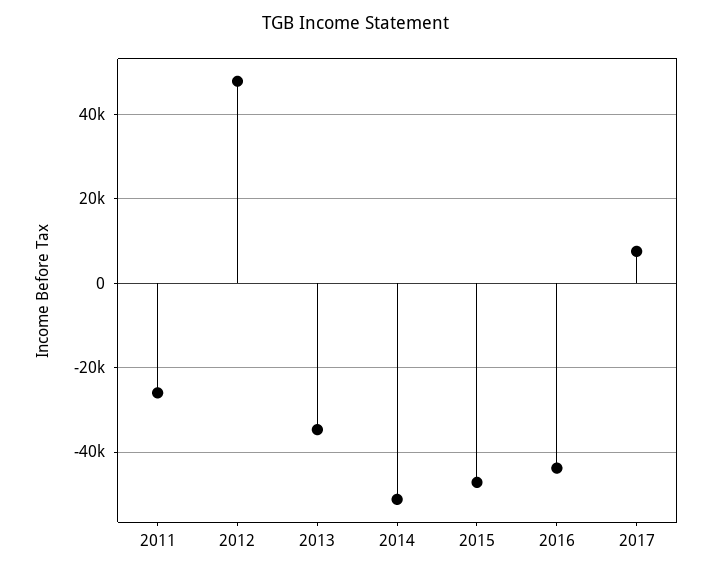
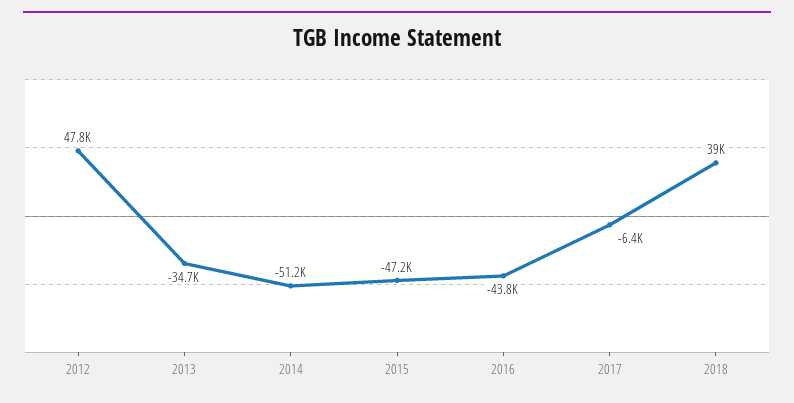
2011: -26000 -> none
2017: 8000 -> -6400
2018: none -> 39000

